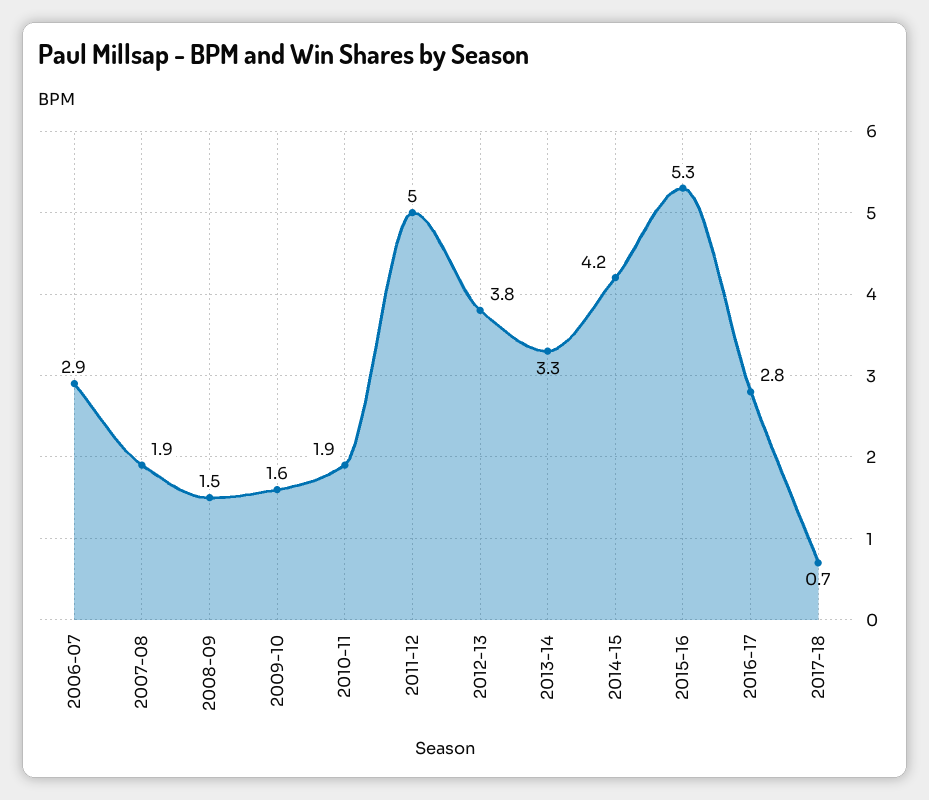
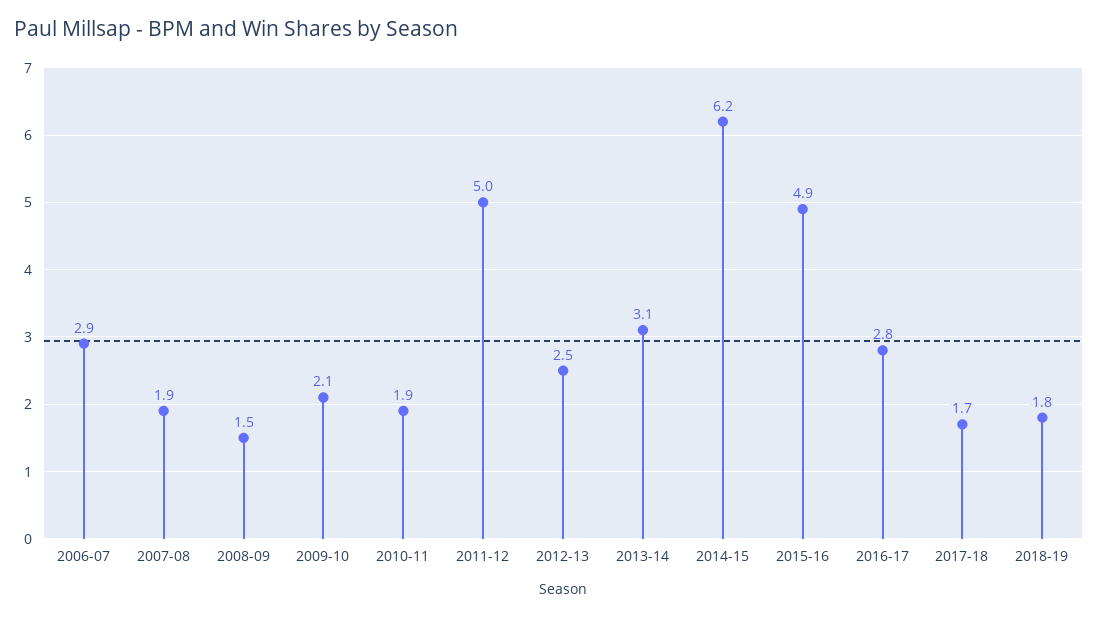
2009-10: 1.6 -> 2.1
2012-13: 3.8 -> 2.5
2013-14: 3.3 -> 3.1
2014-15: 4.2 -> 6.2
2015-16: 5.3 -> 4.9
2017-18: 0.7 -> 1.7
2018-19: none -> 1.8

